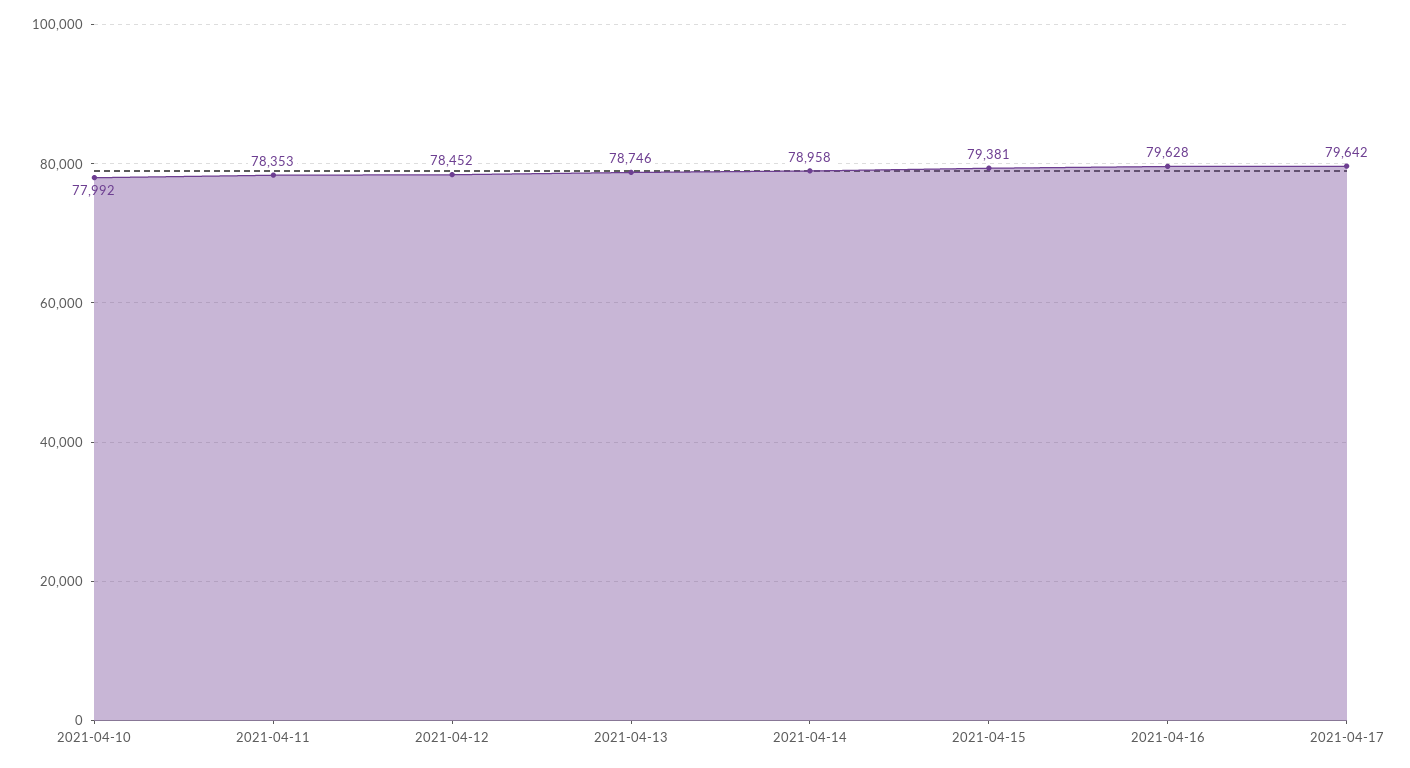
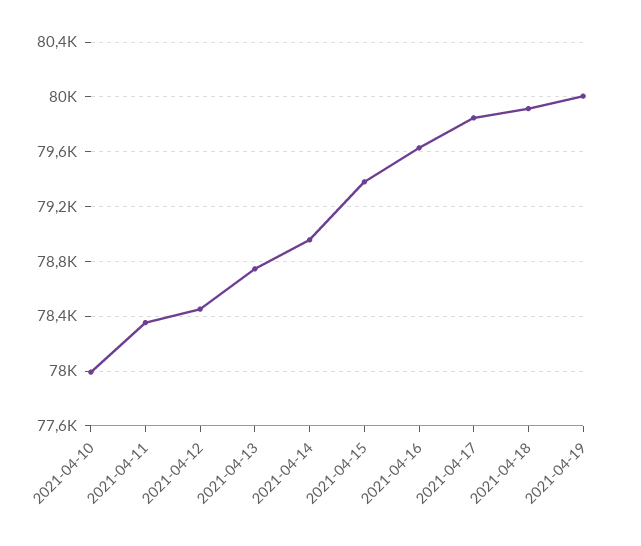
2021-04-17: 79642 -> 79850
2021-04-18: none -> 79900
2021-04-19: none -> 80000

